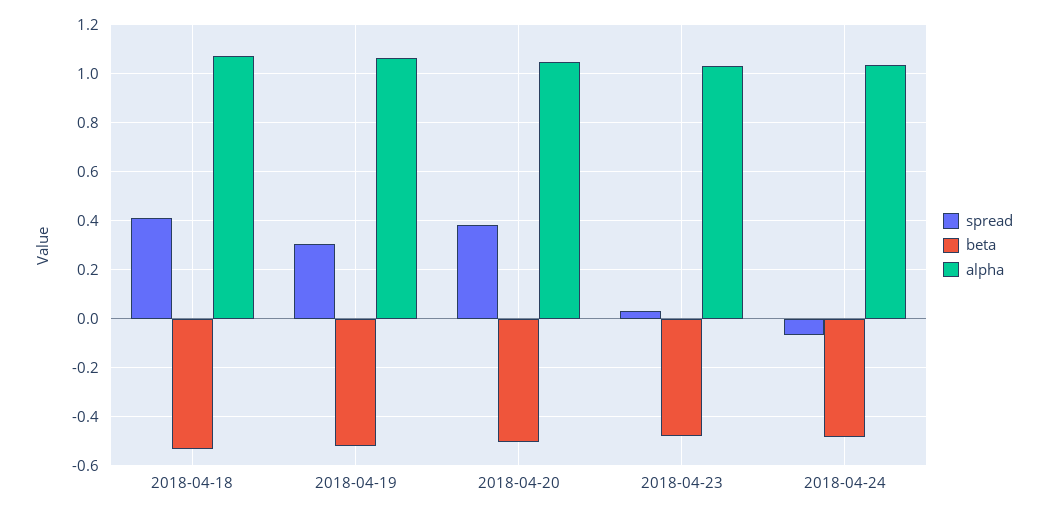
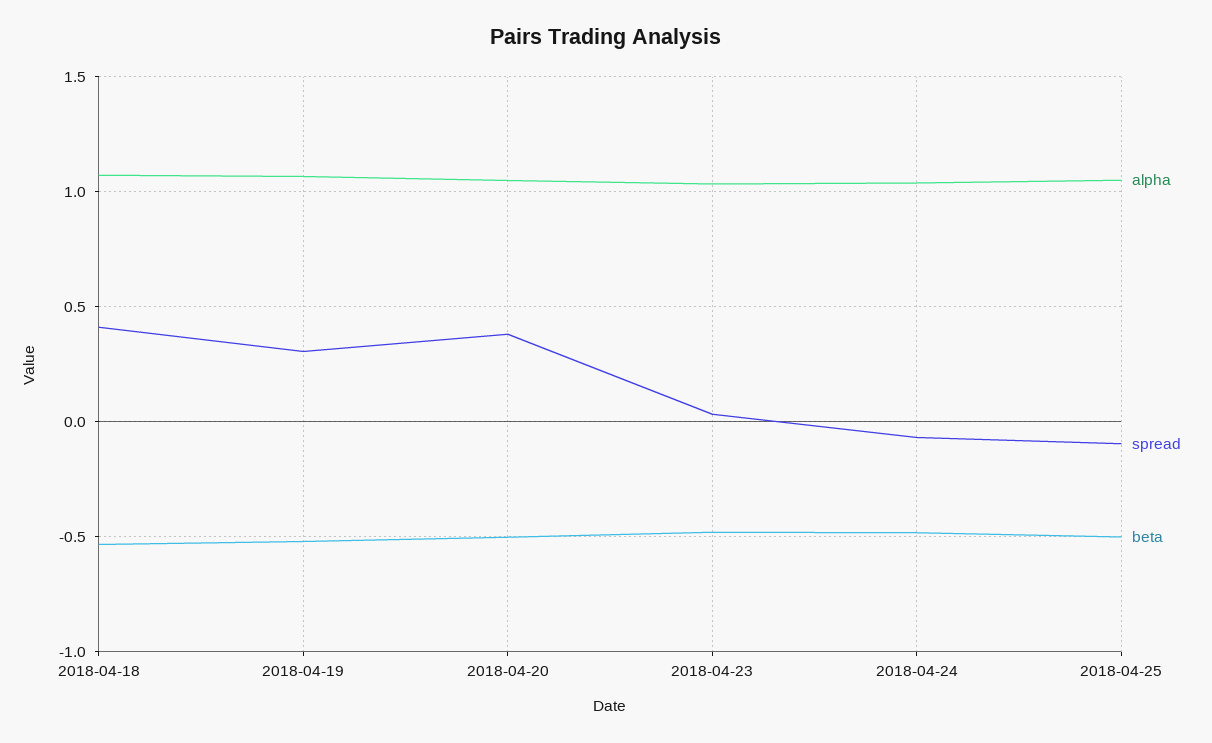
alpha, 2018-04-25: none -> 1.05
spread, 2018-04-25: none -> -0.1
beta, 2018-04-25: none -> -0.5

